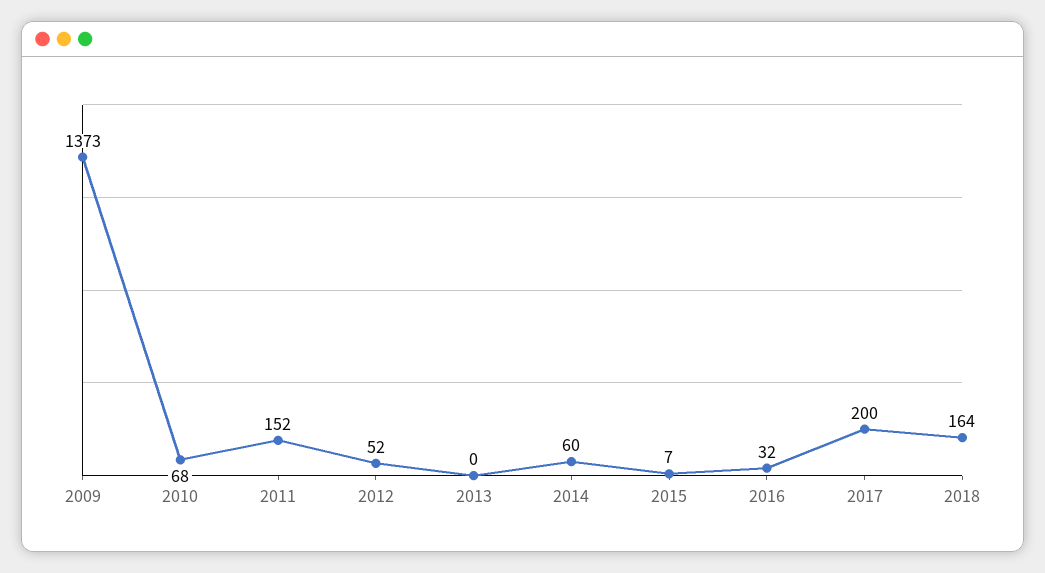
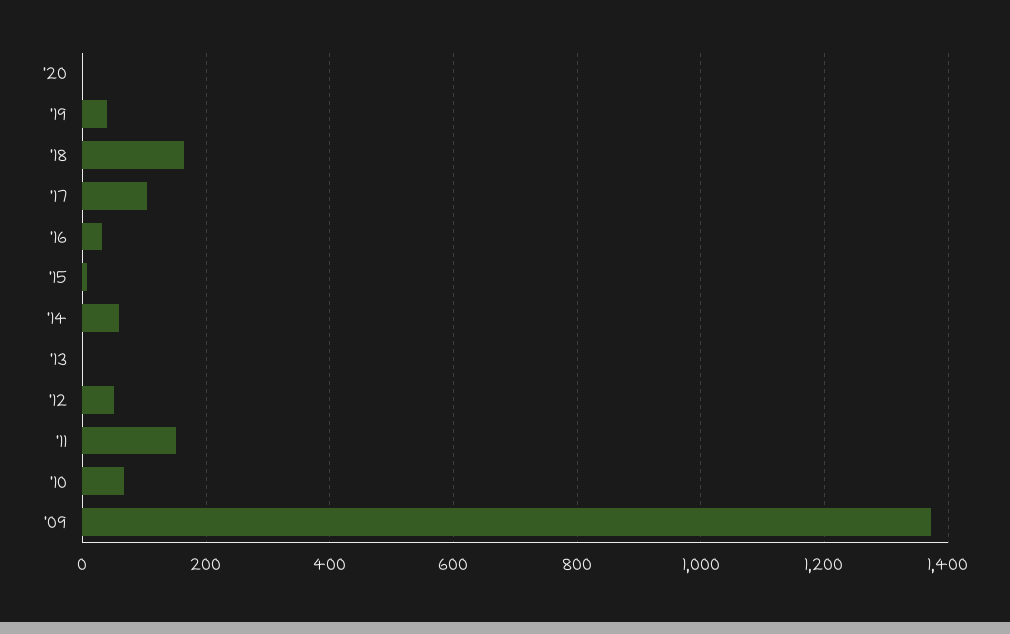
2017: 200 -> 100
'20: none -> 0
'19: none -> 40

